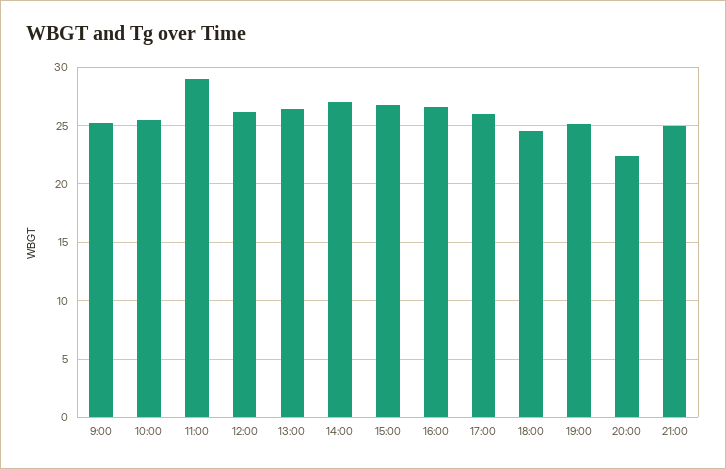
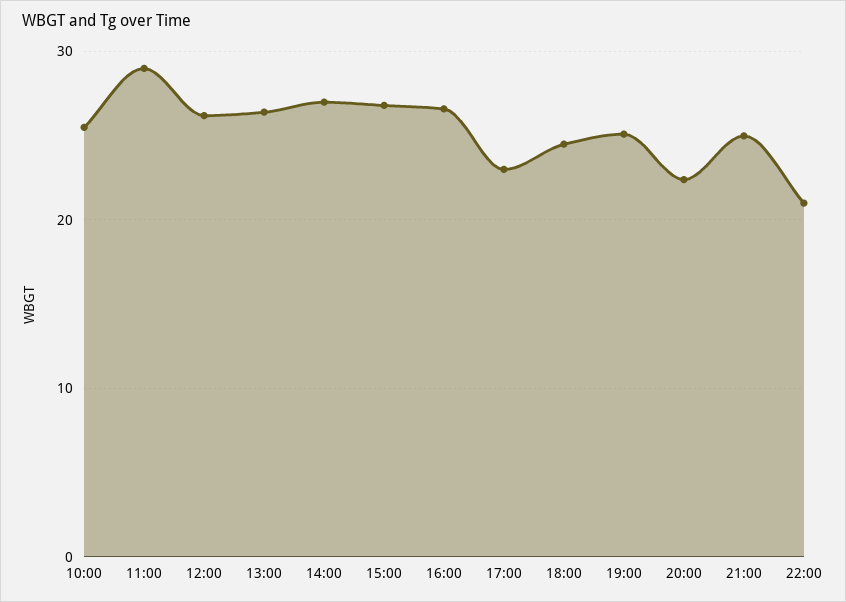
9:00: 25 -> none
17:00: 26 -> 23
22:00: none -> 21

